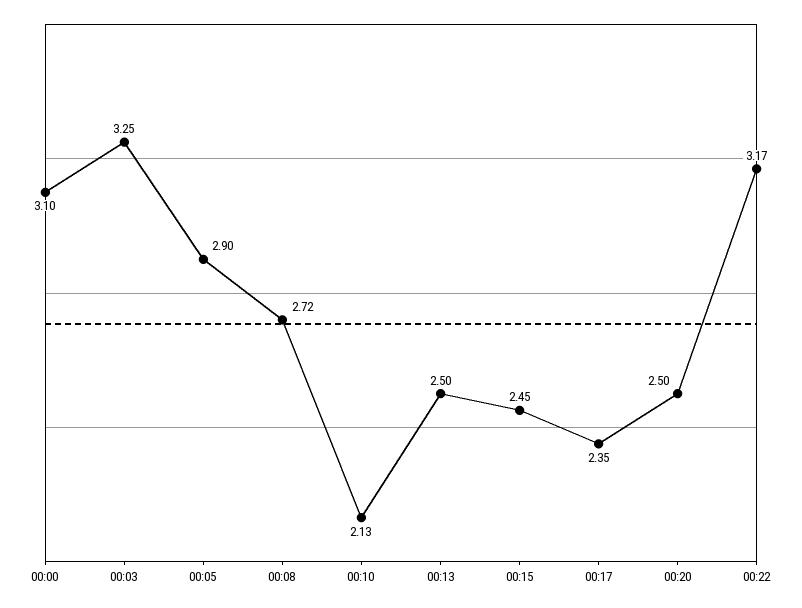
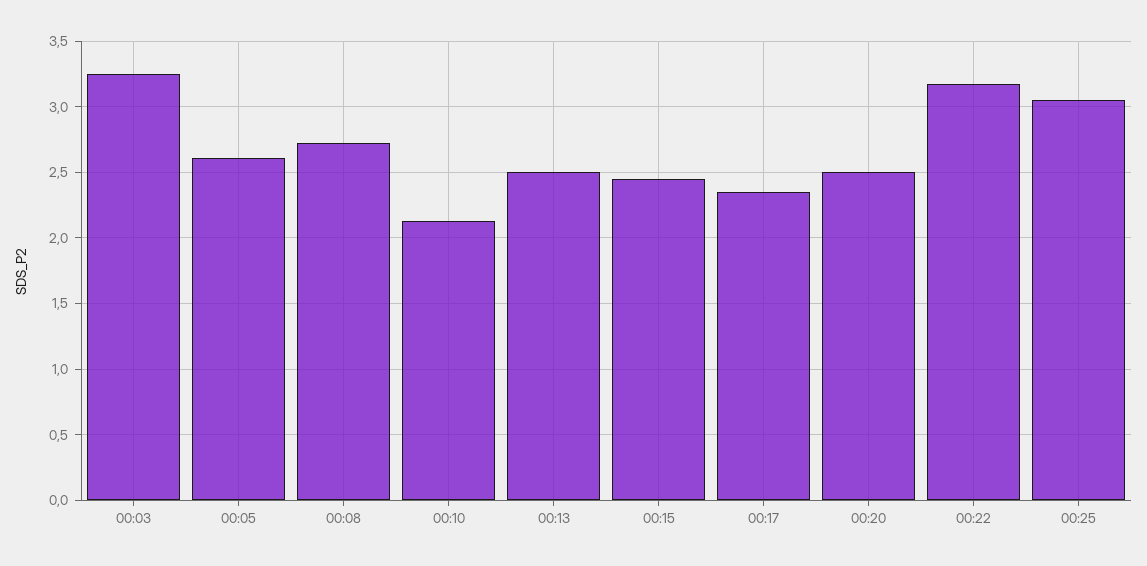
00:00: 3.1 -> none
00:05: 2.9 -> 2.6
00:25: none -> 3.05

